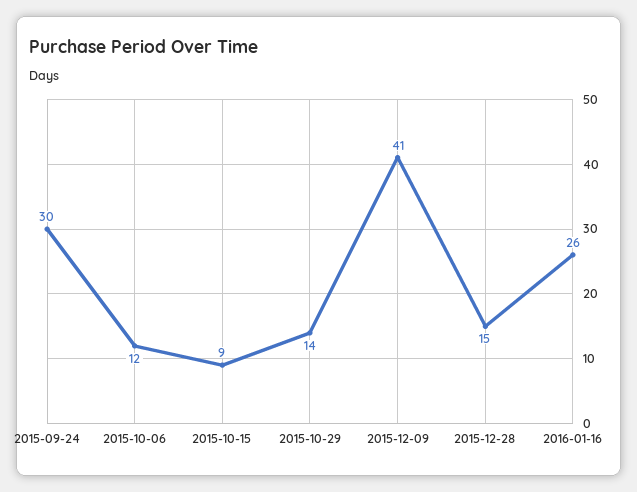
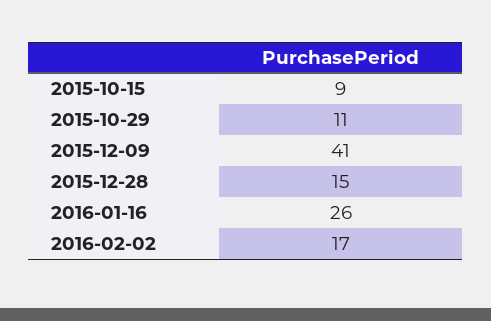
2015-09-24: 30 -> none
2015-10-06: 12 -> none
2015-10-29: 14 -> 11
2016-02-02: none -> 17

